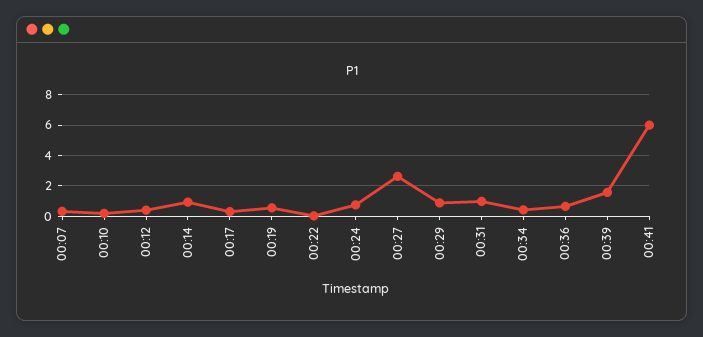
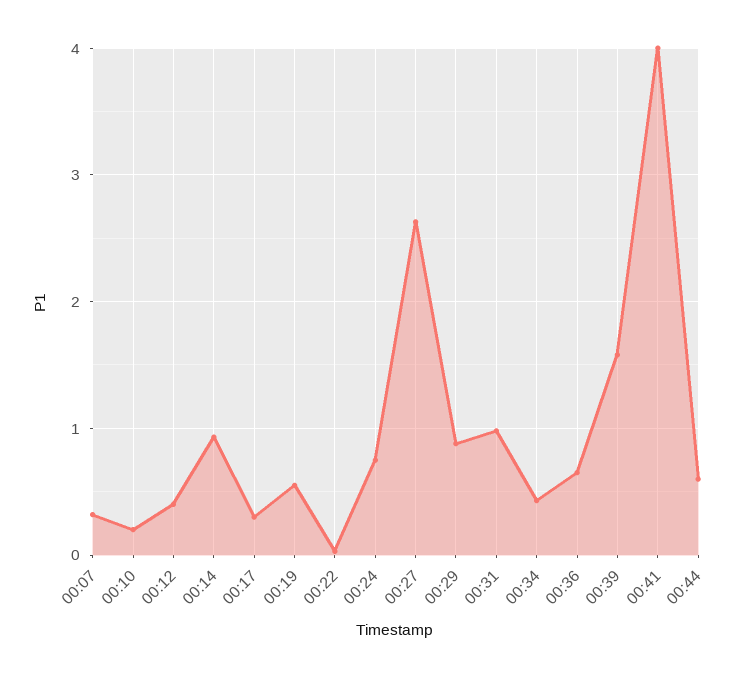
00:41: 6 -> 4
00:44: none -> 0.6

